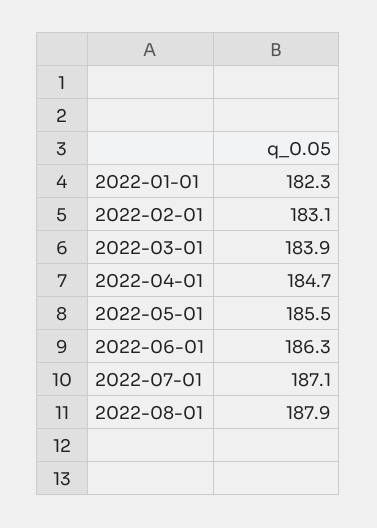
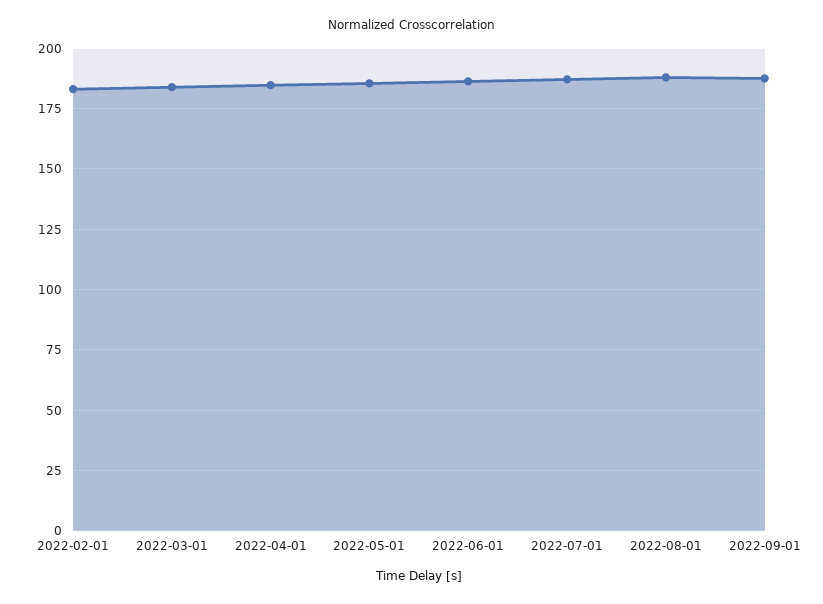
2022-01-01: 182.3 -> none
2022-09-01: none -> 187.5

